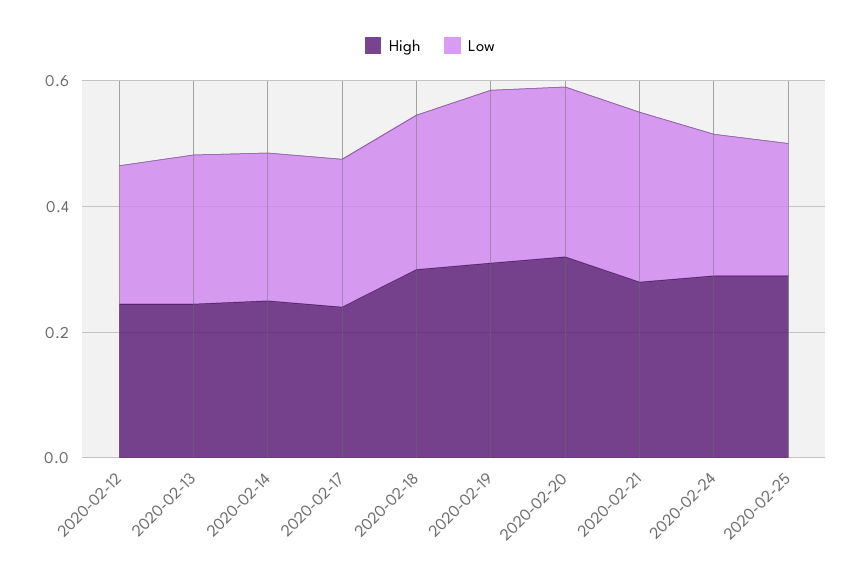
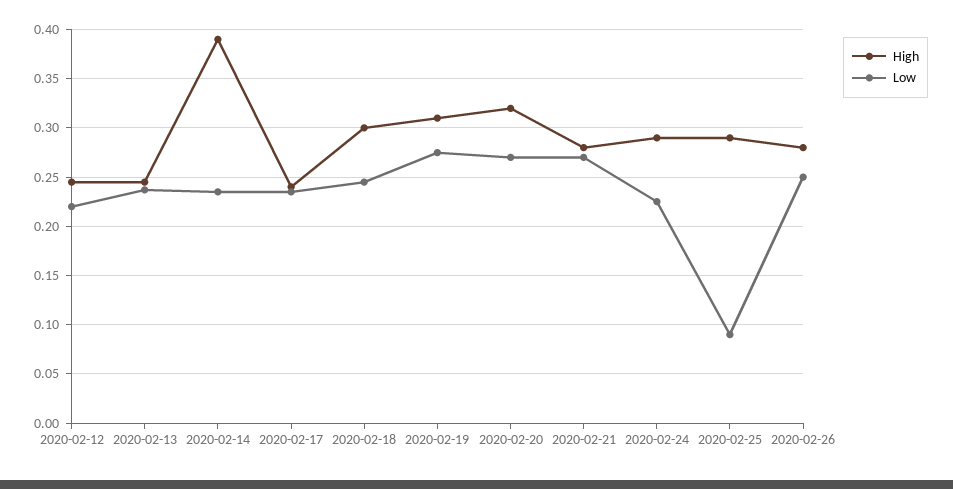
High, 2020-02-14: 0.25 -> 0.39
Low, 2020-02-25: 0.2 -> 0.09
High, 2020-02-26: none -> 0.28
Low, 2020-02-26: none -> 0.25

